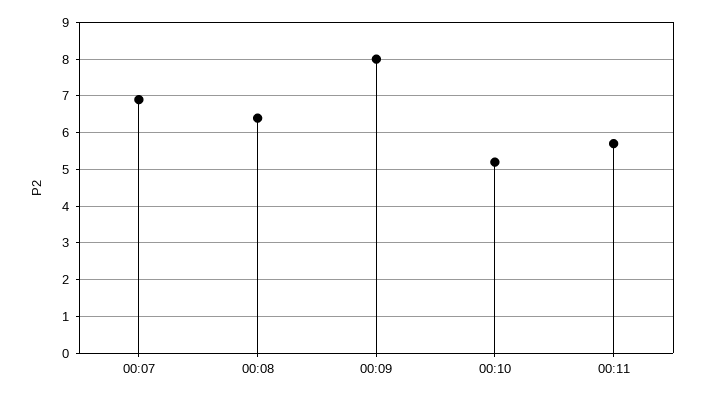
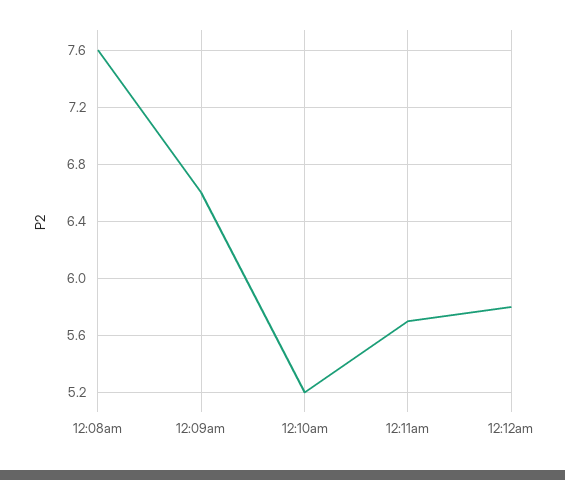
00:07: 7 -> none
00:08: 6.5 -> 7.6
00:09: 8 -> 6.6
12:12am: none -> 5.8

